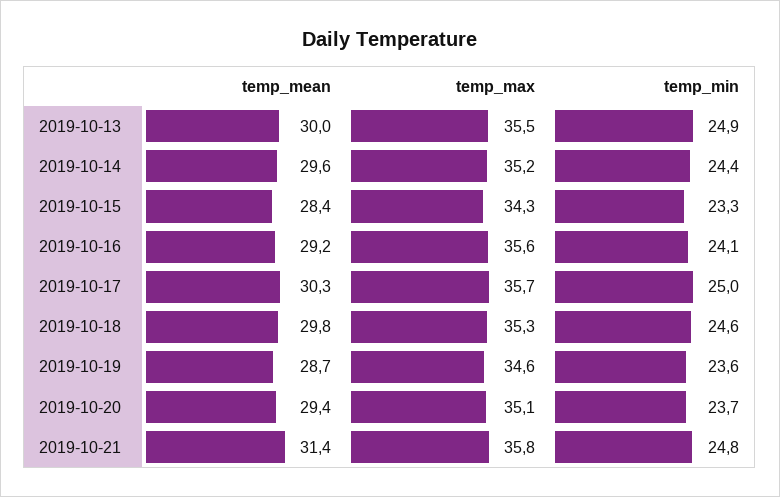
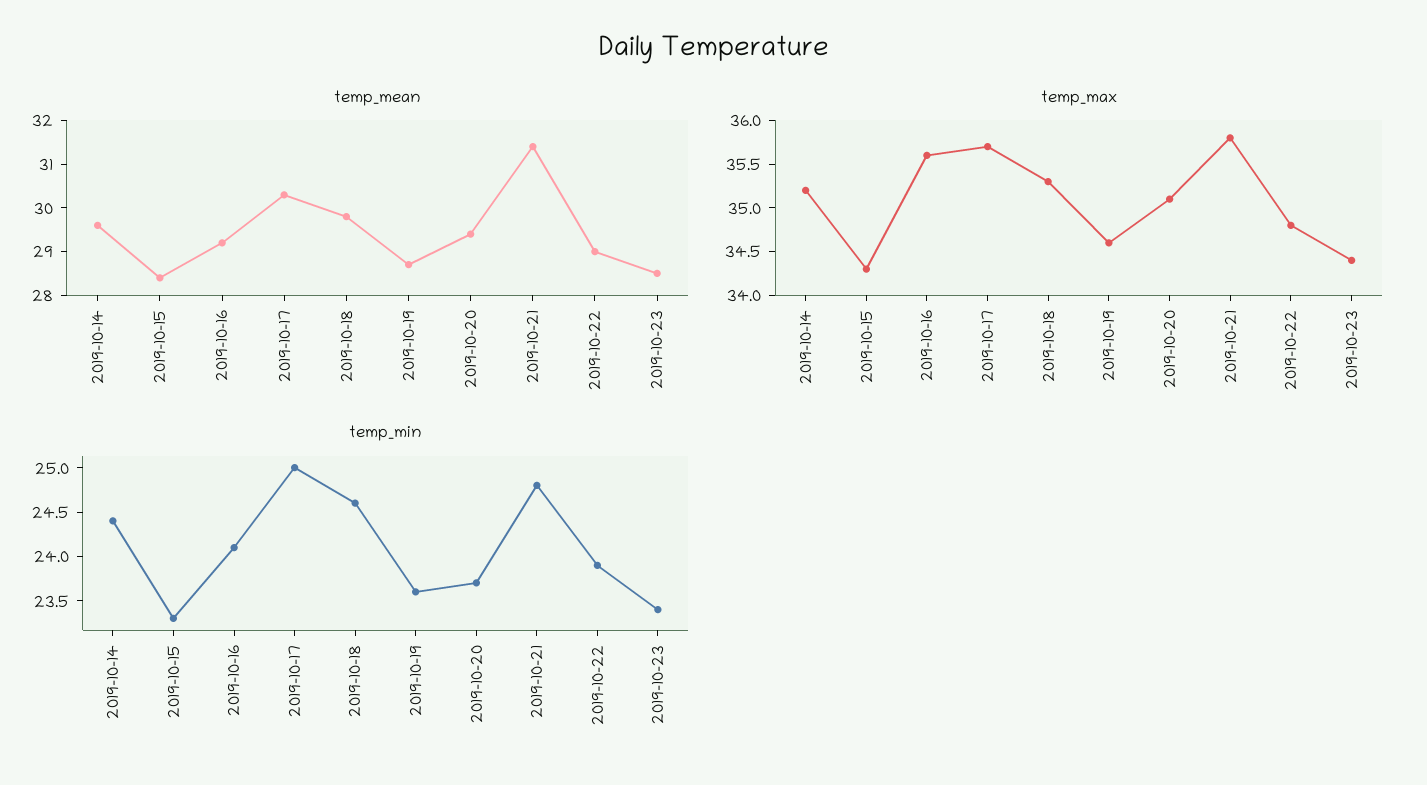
temp_mean, 2019-10-13: 30 -> none
temp_max, 2019-10-13: 35.5 -> none
temp_min, 2019-10-13: 24.9 -> none
temp_mean, 2019-10-22: none -> 29
temp_mean, 2019-10-23: none -> 28.5
temp_max, 2019-10-22: none -> 34.8
temp_max, 2019-10-23: none -> 34.4
temp_min, 2019-10-22: none -> 23.9
temp_min, 2019-10-23: none -> 23.4

